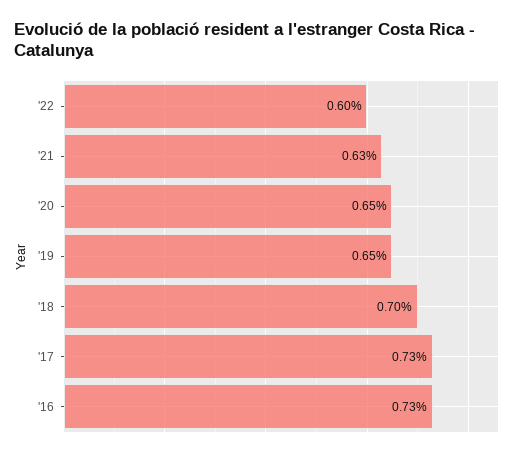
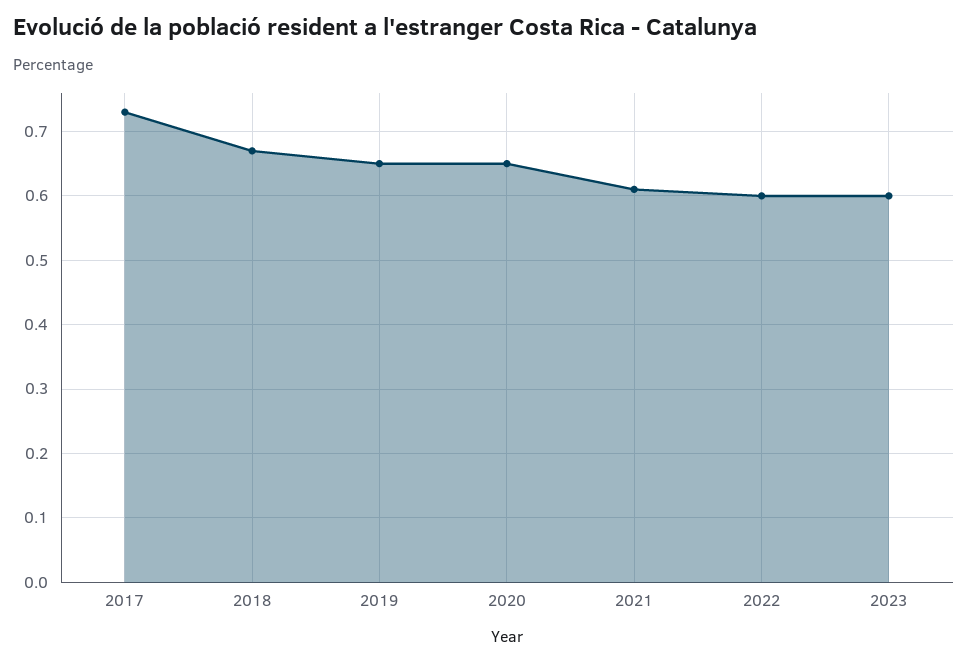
'21: 0.63 -> 0.61
'18: 0.7 -> 0.67
'16: 0.73 -> none
2023: none -> 0.6

